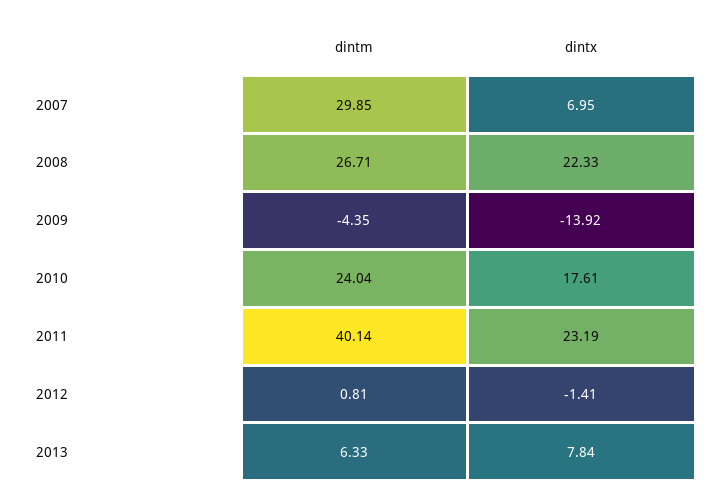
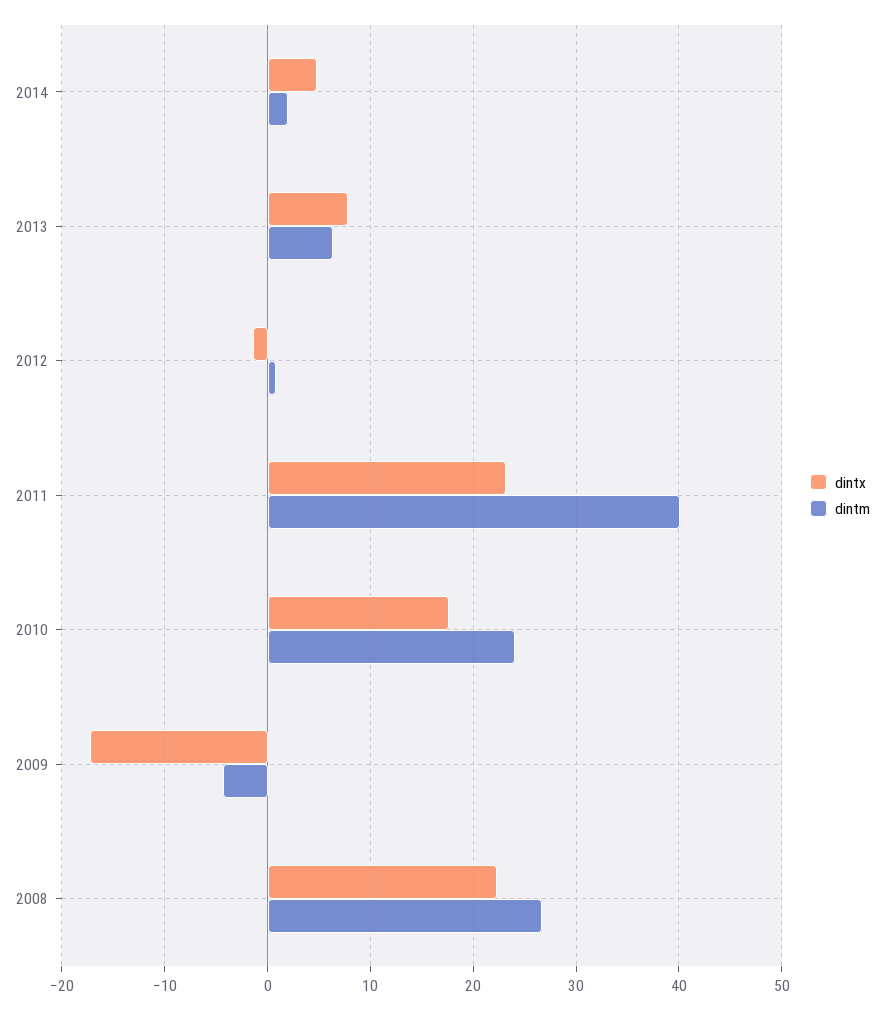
dintm, 2007: 29.85 -> none
dintx, 2007: 6.95 -> none
dintx, 2009: -13.92 -> -17
dintx, 2014: none -> 5
dintm, 2014: none -> 2

